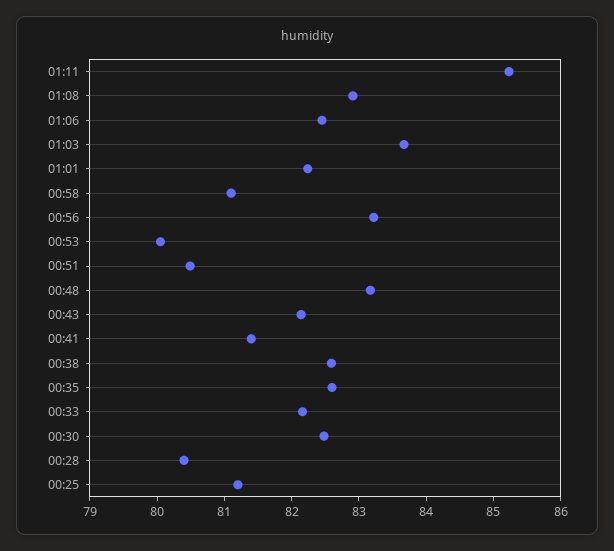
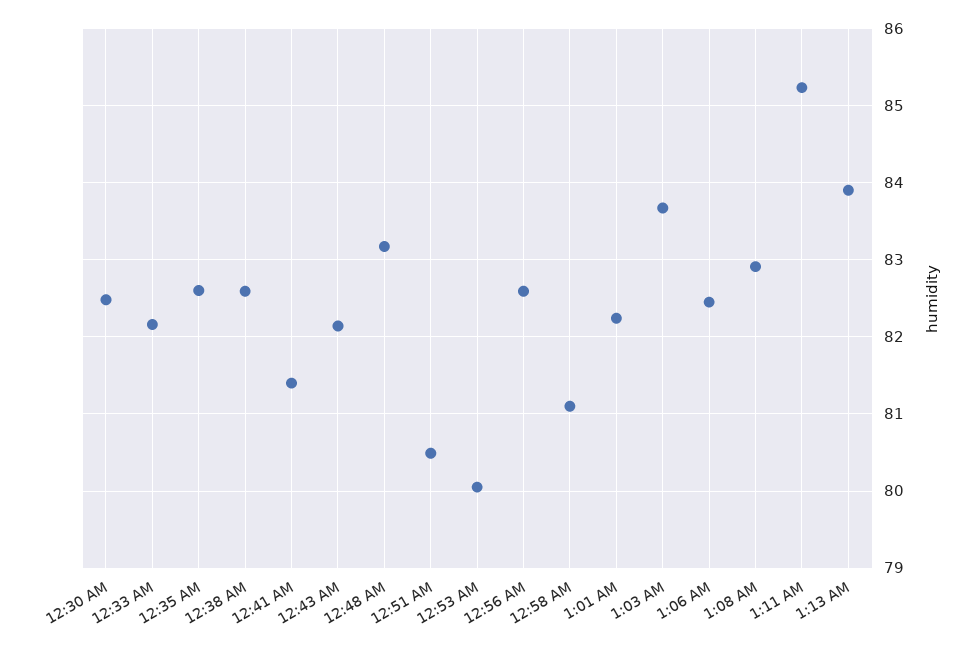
00:56: 83.2 -> 82.6
00:28: 80.4 -> none
00:25: 81.2 -> none
1:13 AM: none -> 83.9

